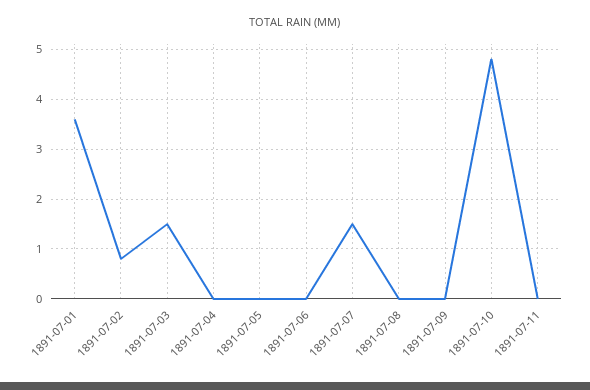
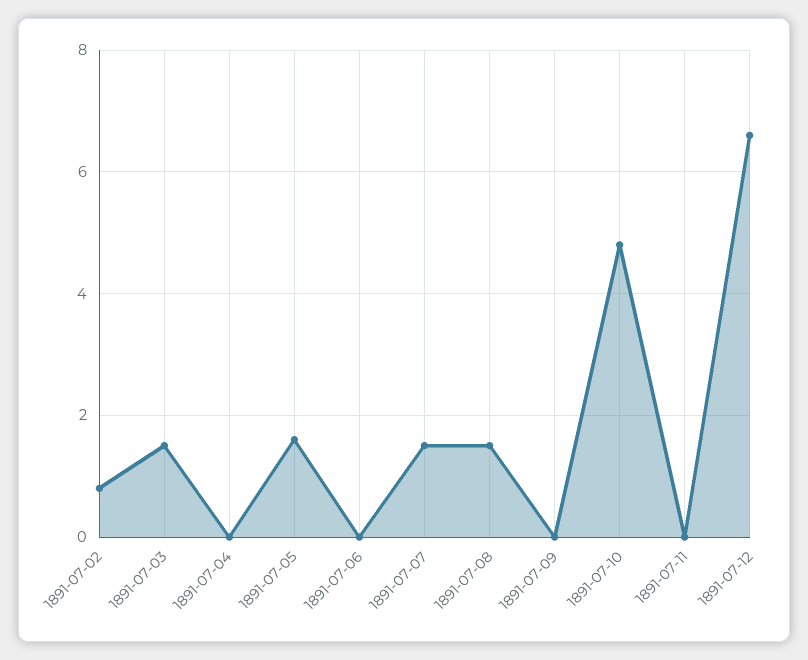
1891-07-01: 3.5 -> none
1891-07-05: 0 -> 1.5
1891-07-08: 0 -> 1.5
1891-07-12: none -> 6.5

